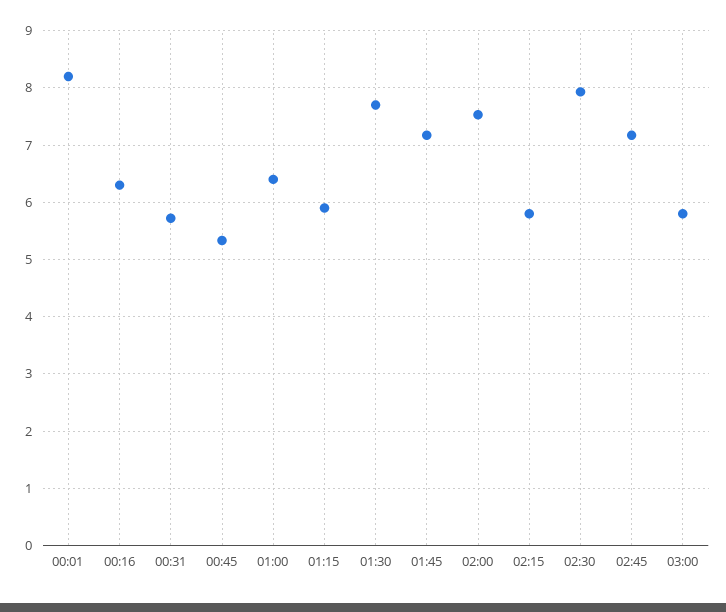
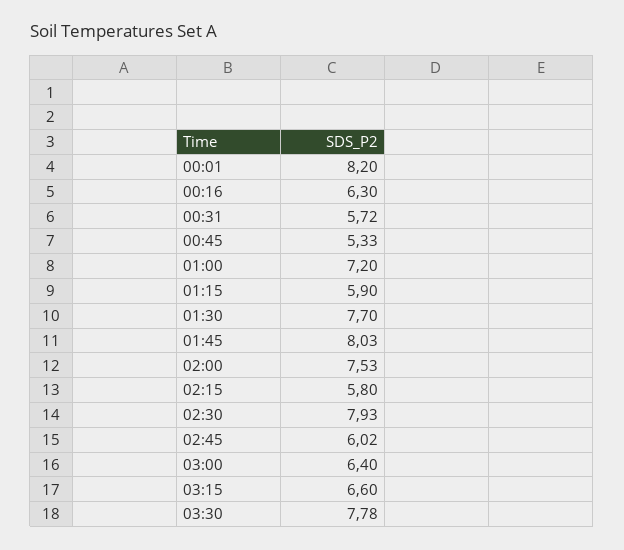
01:00: 6.4 -> 7.2
01:45: 7.2 -> 8.03
02:45: 7.2 -> 6.02
03:00: 5.8 -> 6.4
03:15: none -> 6.6
03:30: none -> 7.78

